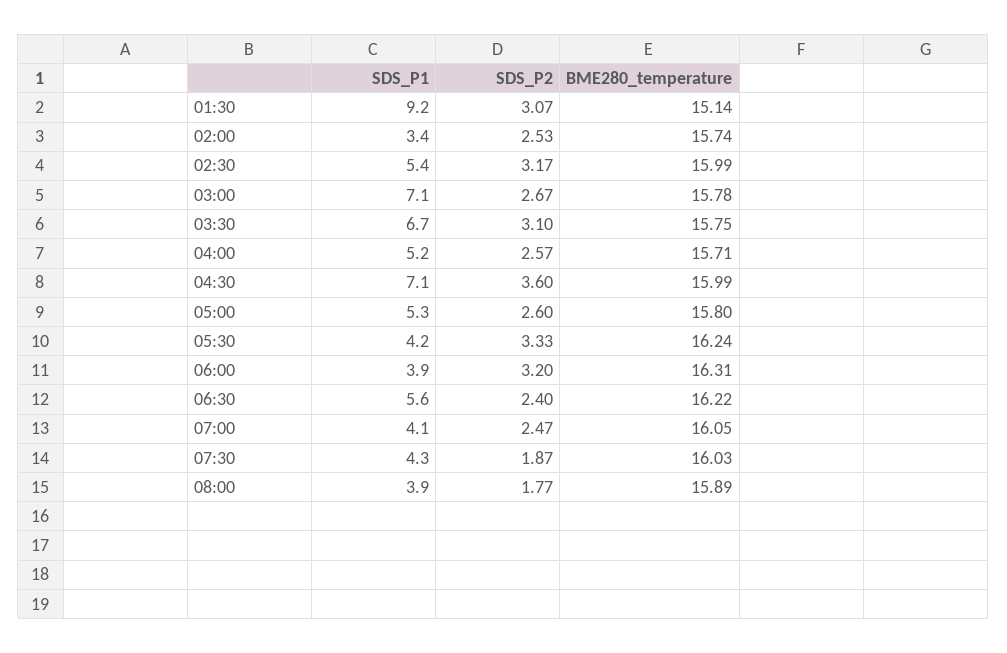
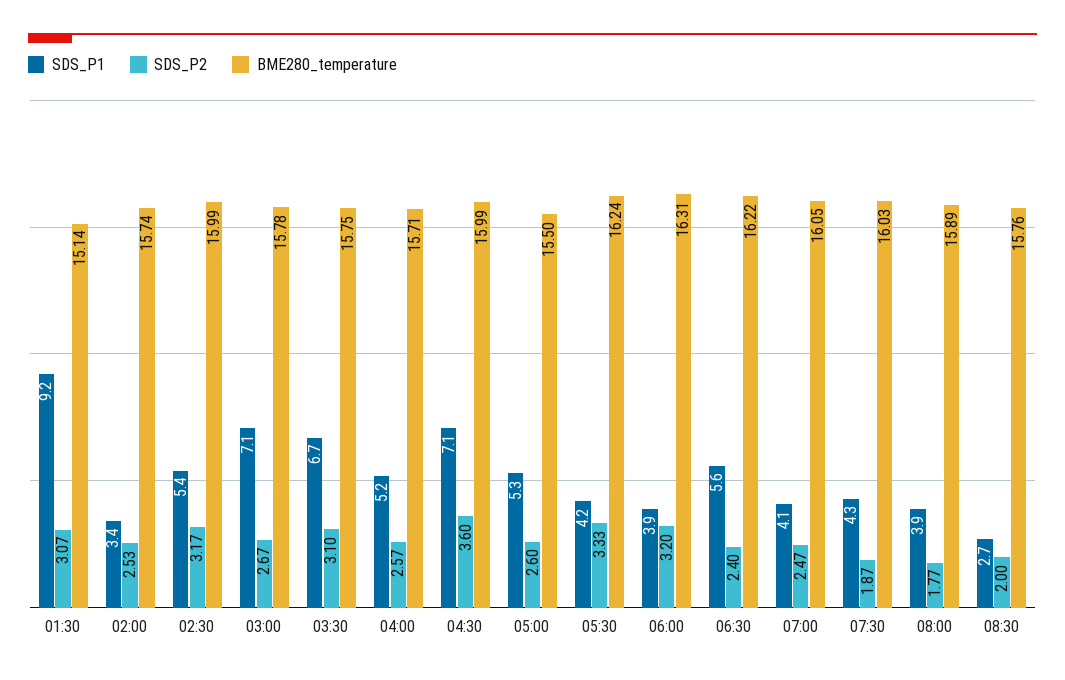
BME280_temperature, 05:00: 15.8 -> 15.5
SDS_P1, 08:30: none -> 2.7
SDS_P2, 08:30: none -> 2
BME280_temperature, 08:30: none -> 15.76

